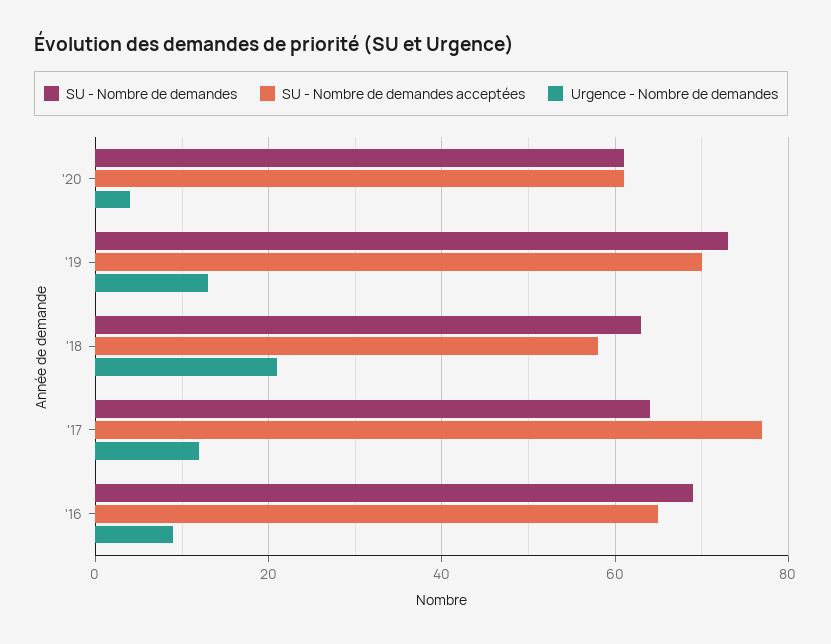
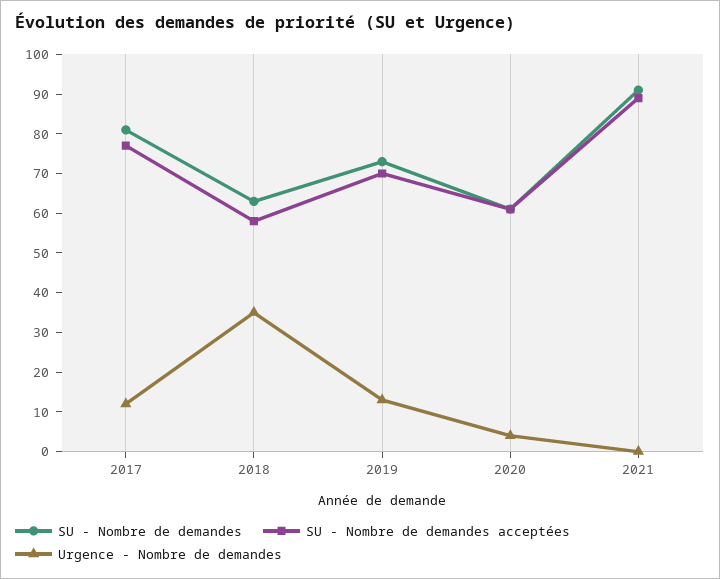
Urgence - Nombre de demandes, '18: 20 -> 35
SU - Nombre de demandes, '17: 65 -> 80
SU - Nombre de demandes, '16: 70 -> none
SU - Nombre de demandes acceptées, '16: 65 -> none
Urgence - Nombre de demandes, '16: 10 -> none
SU - Nombre de demandes, 2021: none -> 90
SU - Nombre de demandes acceptées, 2021: none -> 90
Urgence - Nombre de demandes, 2021: none -> 0

